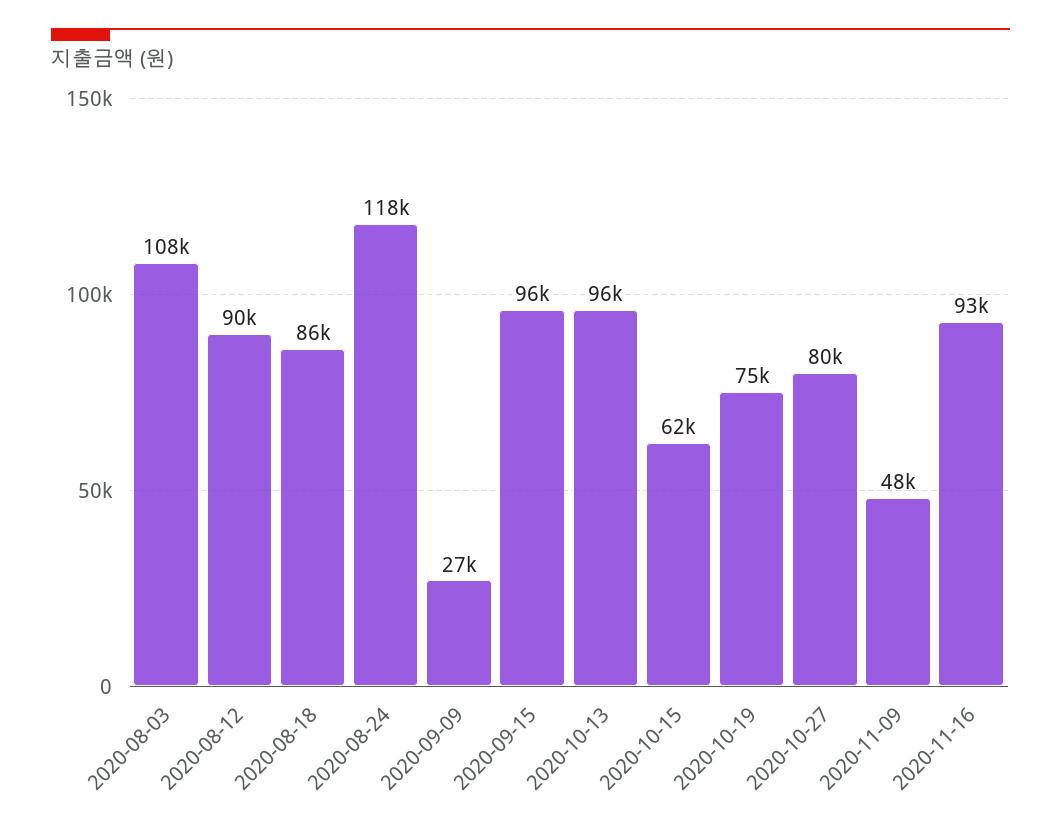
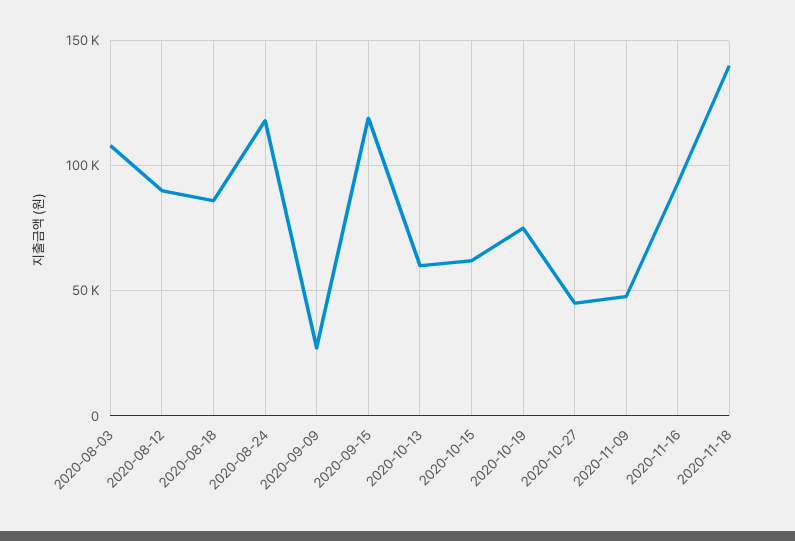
2020-09-15: 96000 -> 120000
2020-10-13: 96000 -> 60000
2020-10-27: 80000 -> 45000
2020-11-18: none -> 140000

